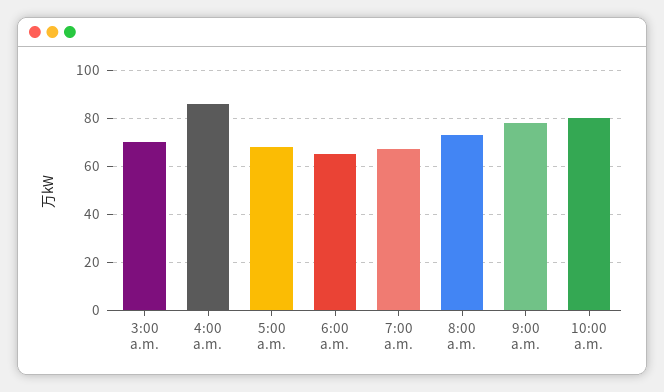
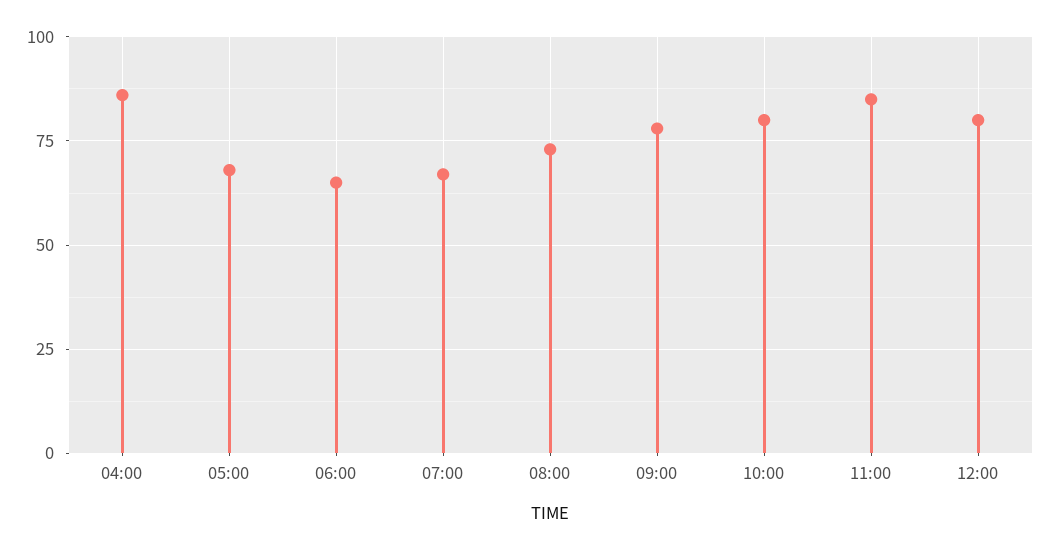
3:00 a.m.: 70 -> none
11:00: none -> 85
12:00: none -> 80

